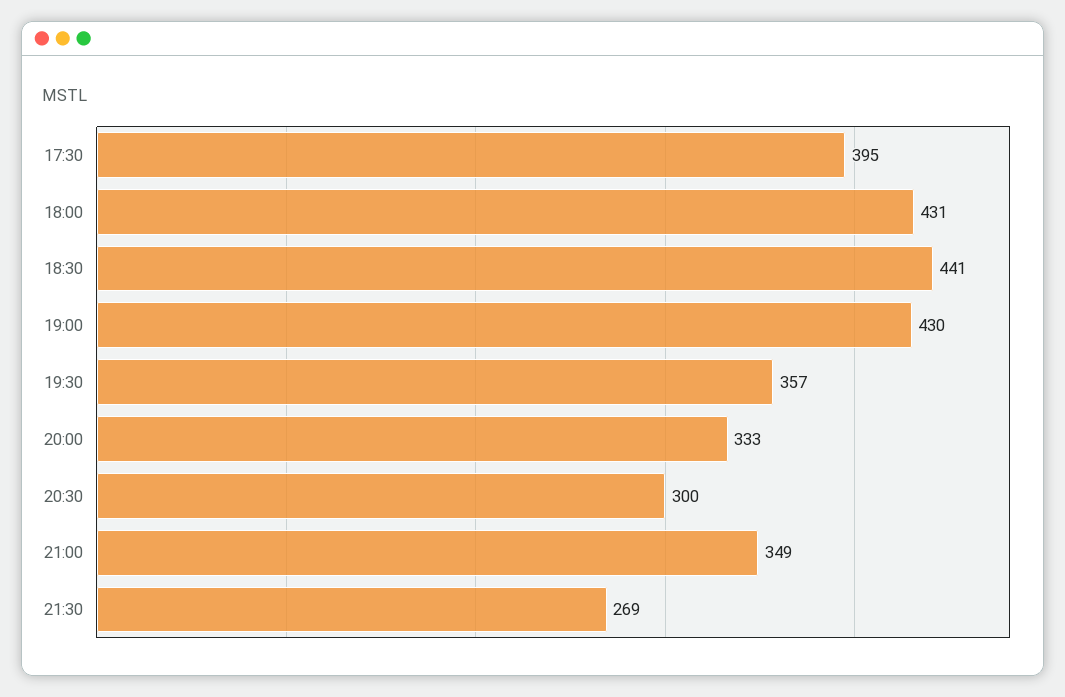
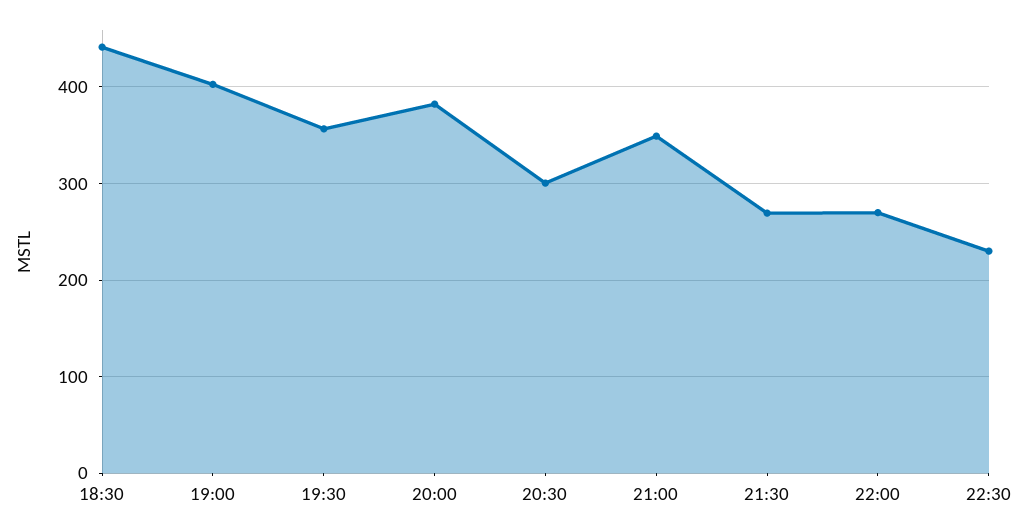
17:30: 395 -> none
18:00: 431 -> none
19:00: 430 -> 400
20:00: 333 -> 380
22:00: none -> 270
22:30: none -> 230

